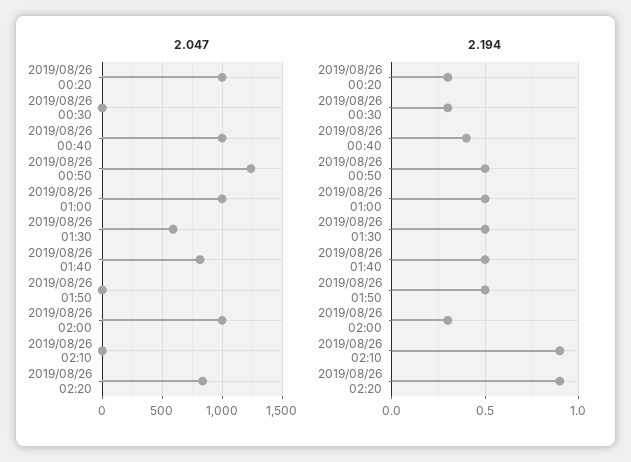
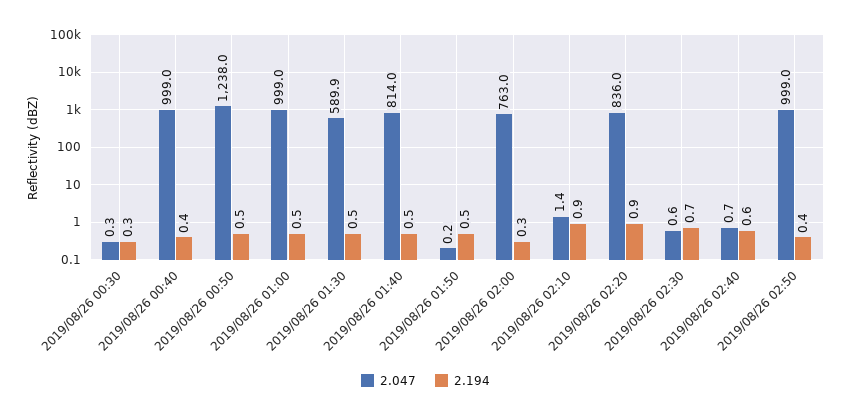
2.047, 2019/08/26 00:20: 1000 -> none
2.047, 2019/08/26 02:00: 1000 -> 763
2.194, 2019/08/26 00:20: 0.3 -> none
2.047, 2019/08/26 02:30: none -> 0.6
2.194, 2019/08/26 02:30: none -> 0.7
2.047, 2019/08/26 02:40: none -> 0.7
2.194, 2019/08/26 02:40: none -> 0.6
2.047, 2019/08/26 02:50: none -> 999
2.194, 2019/08/26 02:50: none -> 0.4

